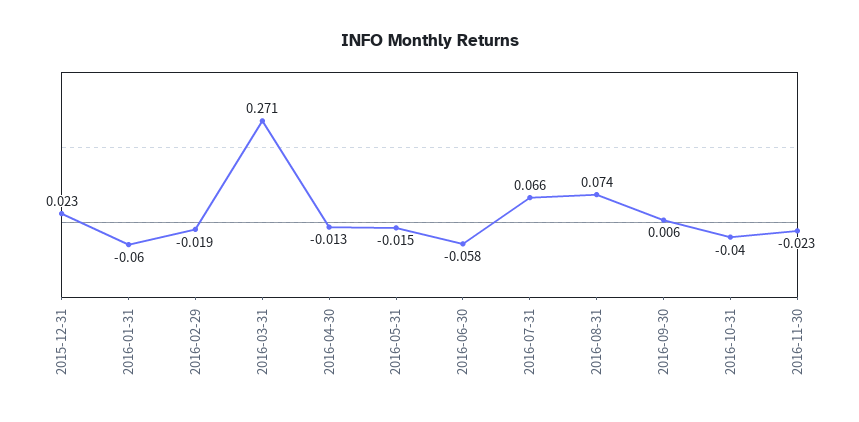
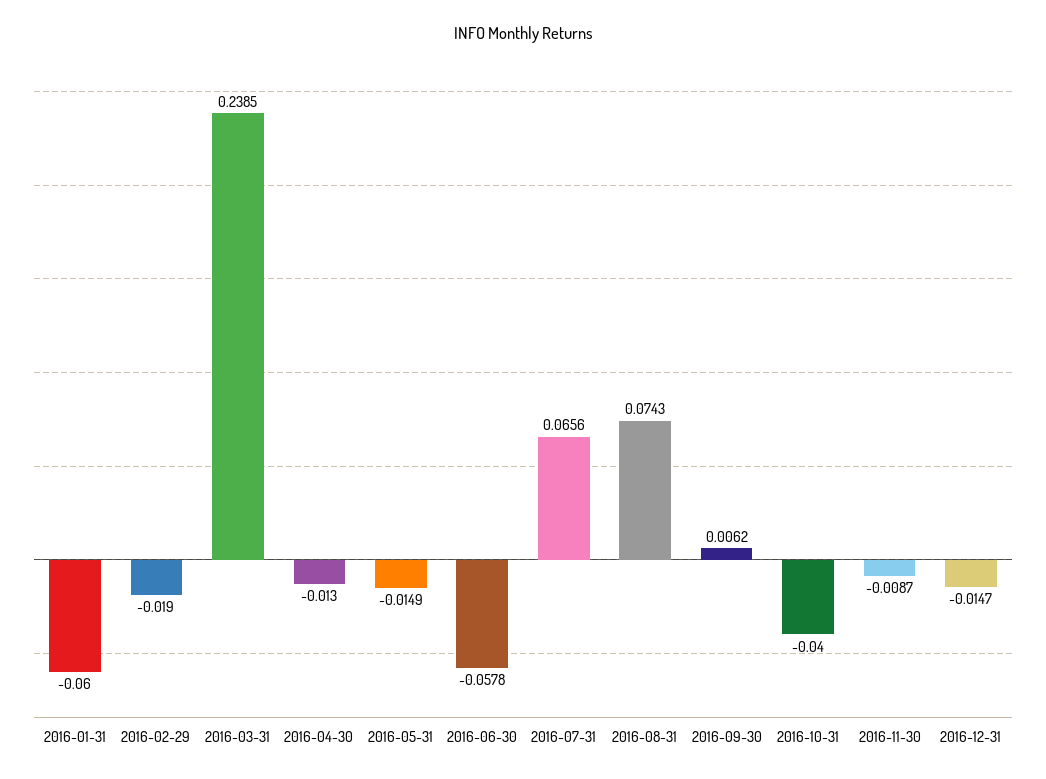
2015-12-31: 0.023 -> none
2016-03-31: 0.271 -> 0.2385
2016-11-30: -0.023 -> -0.0087
2016-12-31: none -> -0.0147

